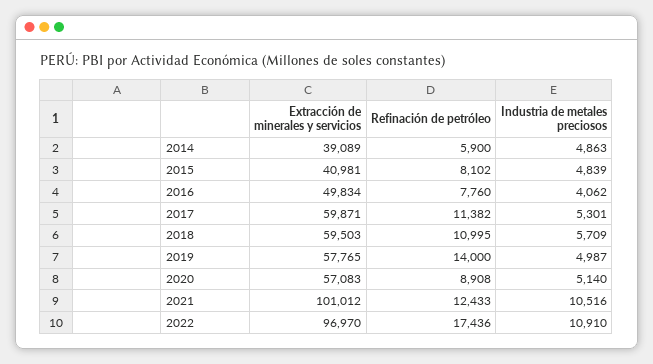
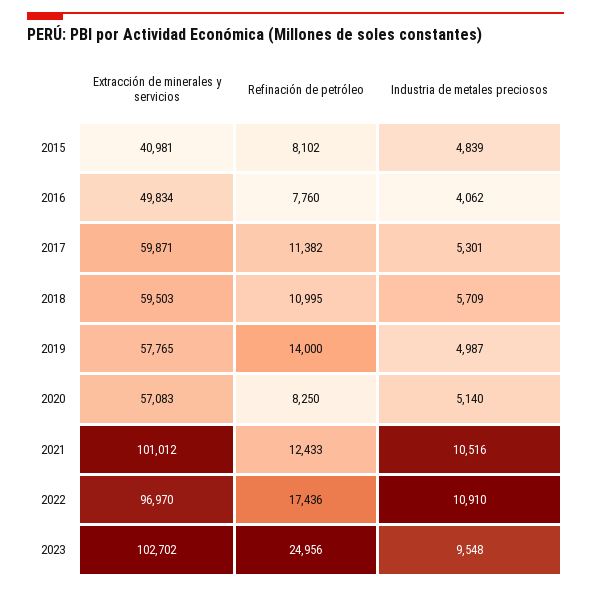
Extracción de minerales y servicios, 2014: 39089 -> none
Refinación de petróleo, 2014: 5900 -> none
Industria de metales preciosos, 2014: 4863 -> none
Refinación de petróleo, 2020: 8908 -> 8250
Extracción de minerales y servicios, 2023: none -> 102702
Refinación de petróleo, 2023: none -> 24956
Industria de metales preciosos, 2023: none -> 9548

